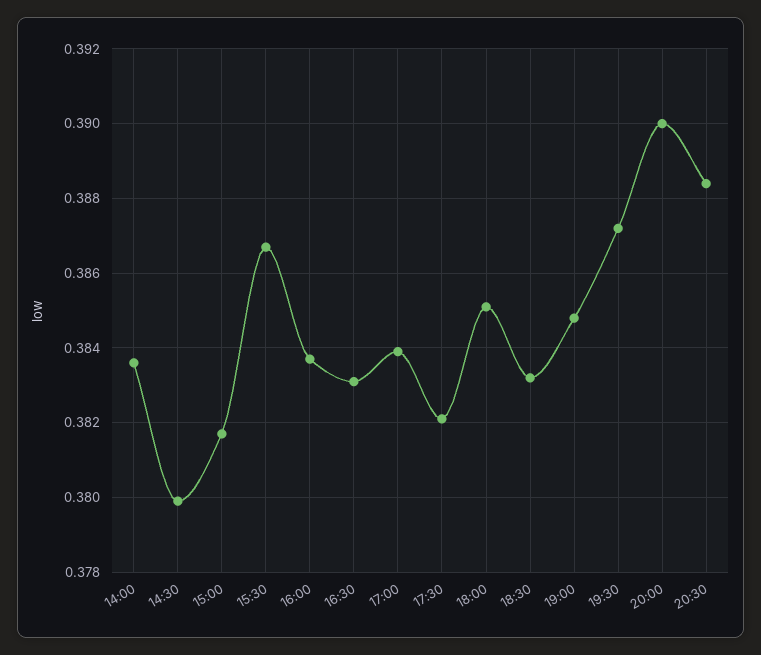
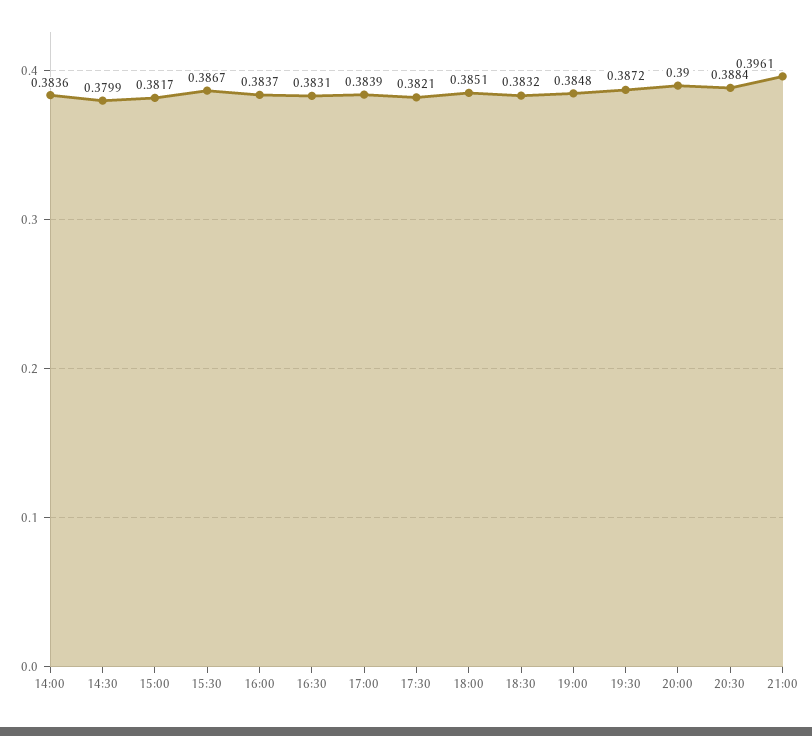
21:00: none -> 0.3961

